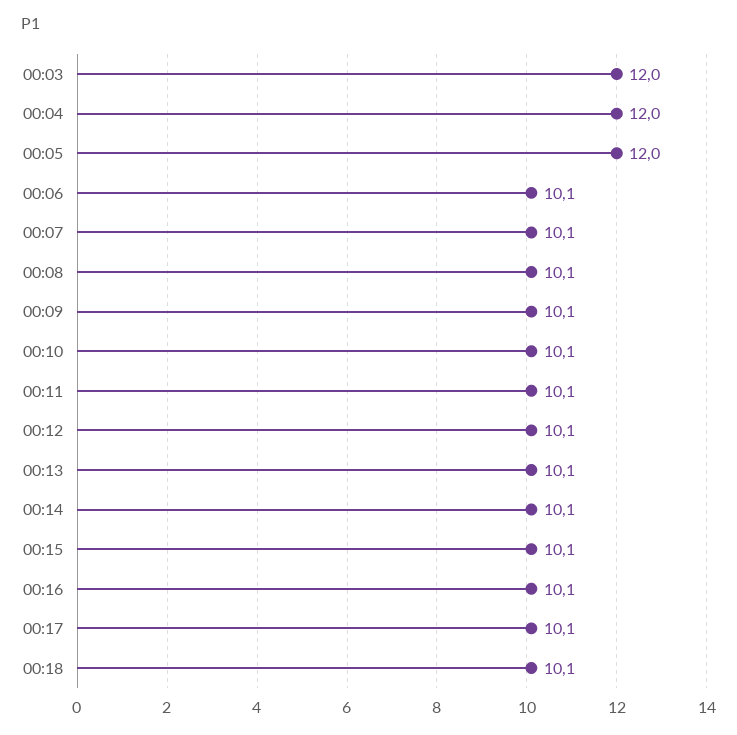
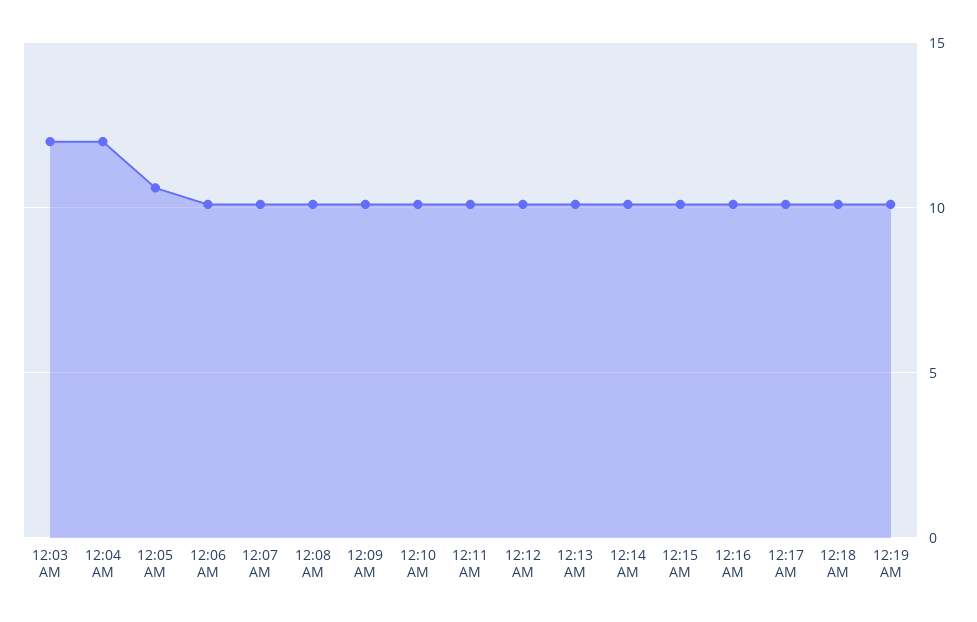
00:05: 12 -> 10.5
12:19 AM: none -> 10

